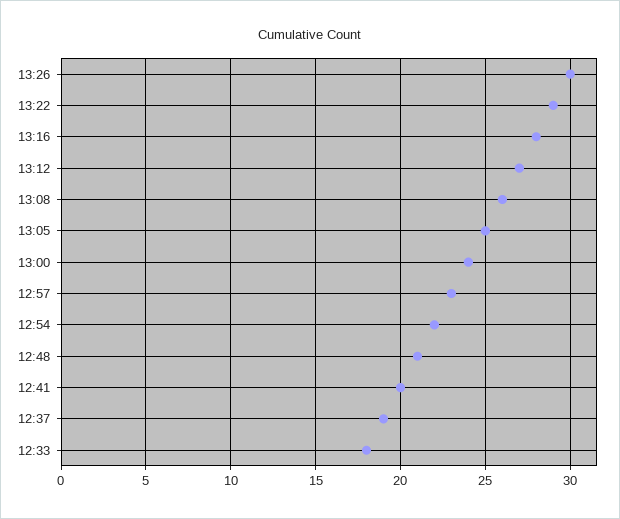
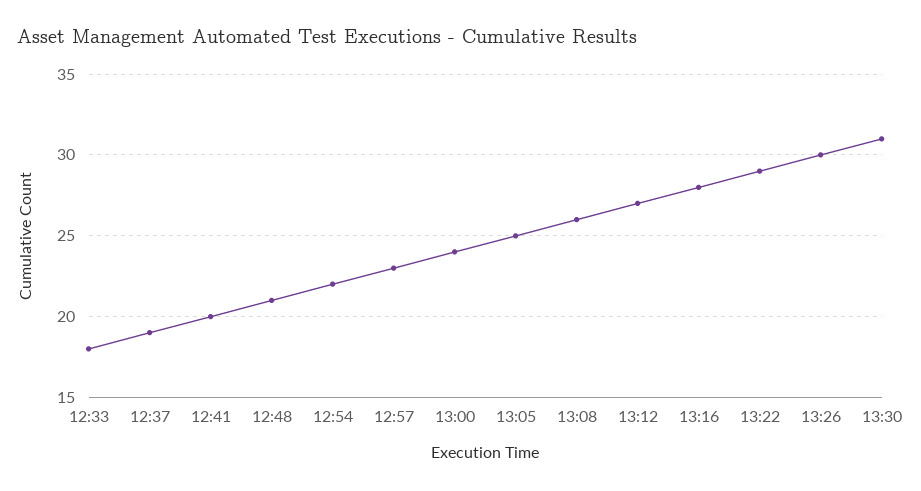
13:30: none -> 31

